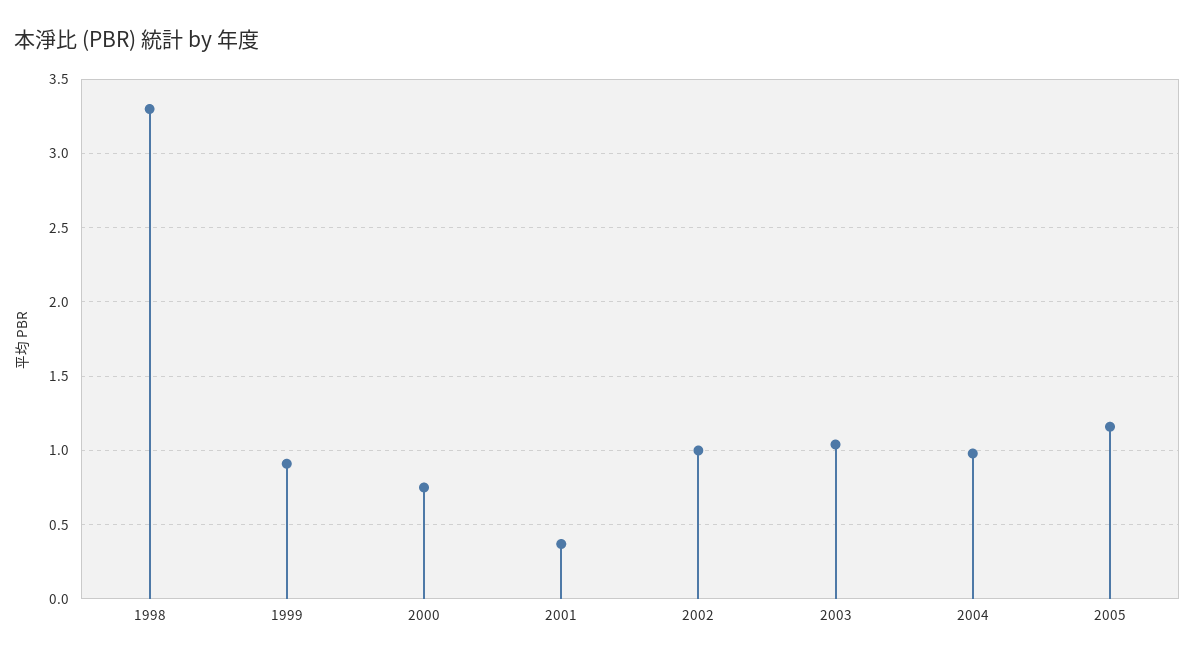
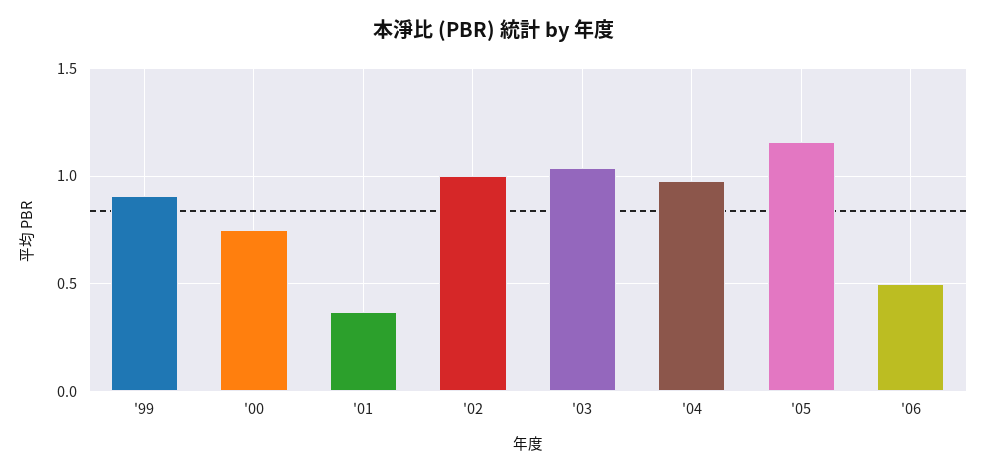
1998: 3.3 -> none
'06: none -> 0.5

